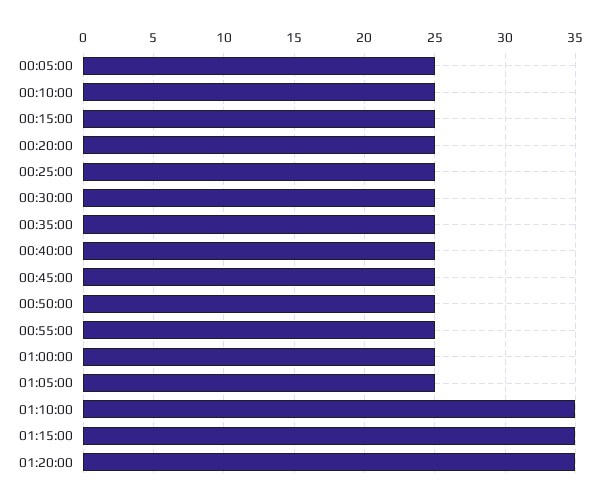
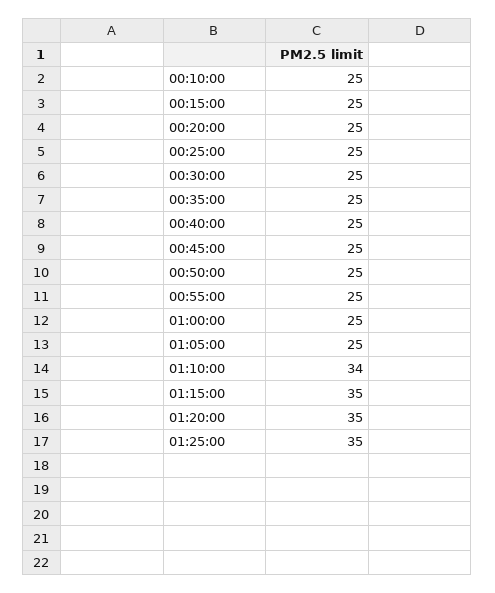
00:05:00: 25 -> none
01:10:00: 35 -> 34
01:25:00: none -> 35

